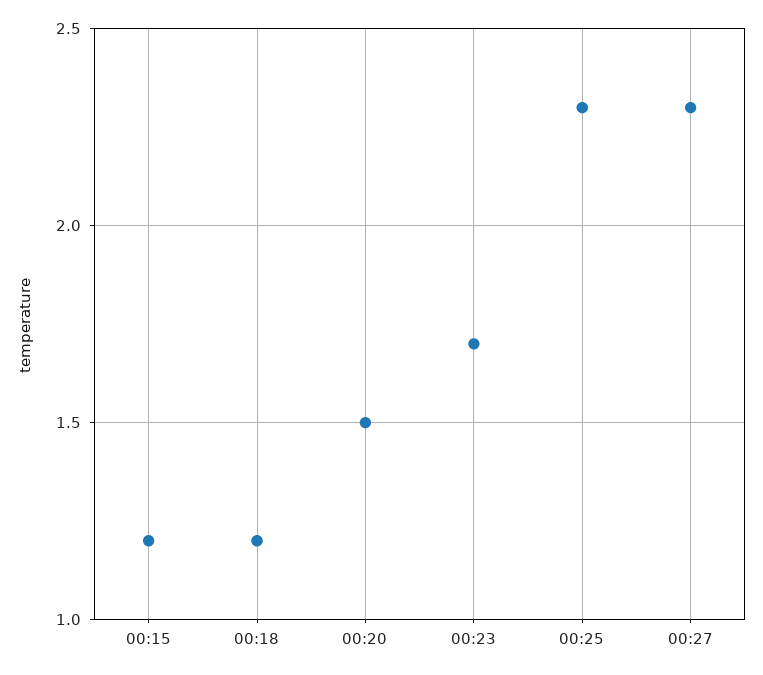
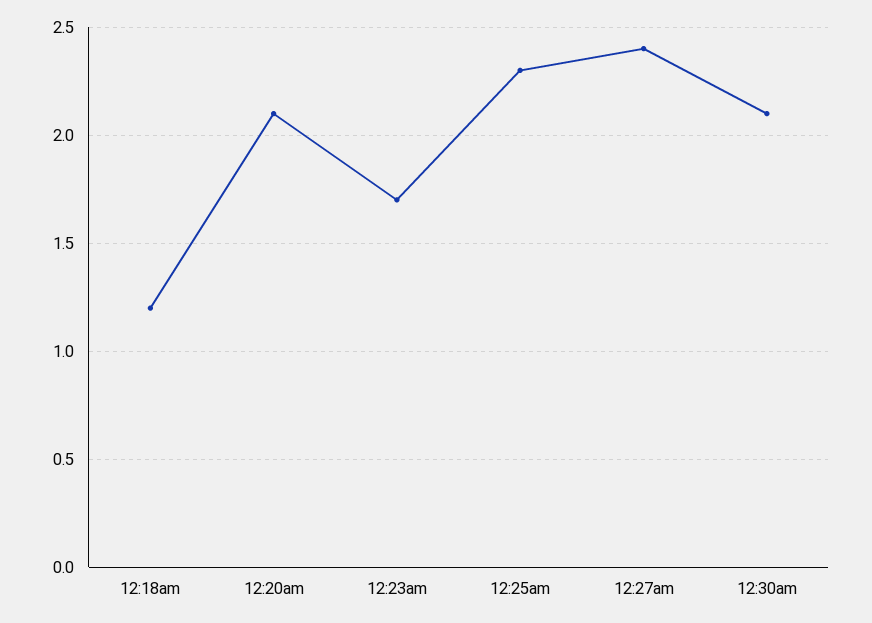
00:15: 1.2 -> none
00:20: 1.5 -> 2.1
00:27: 2.3 -> 2.4
12:30am: none -> 2.1

